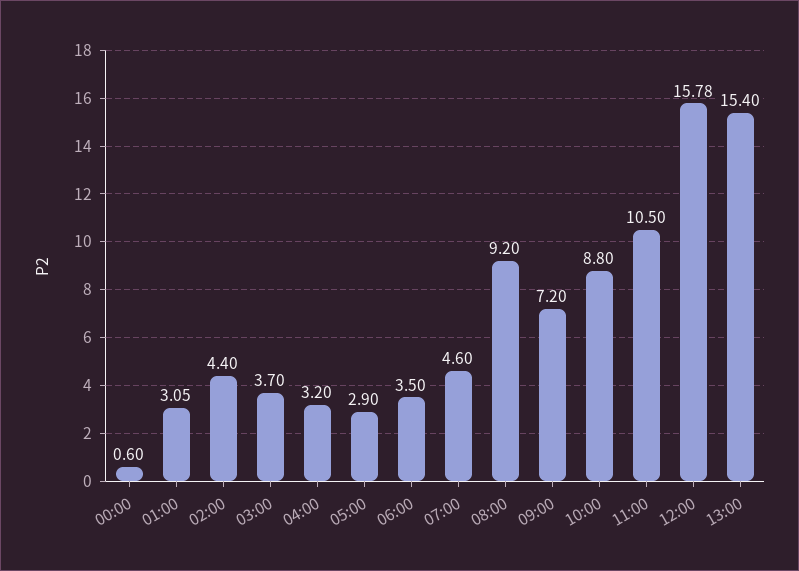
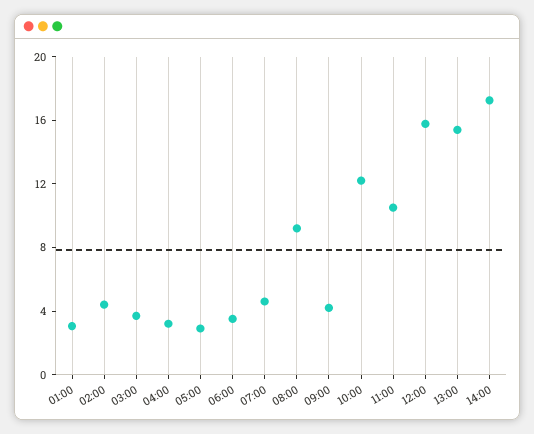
00:00: 0.6 -> none
09:00: 7.2 -> 4
10:00: 8.8 -> 12
14:00: none -> 17

